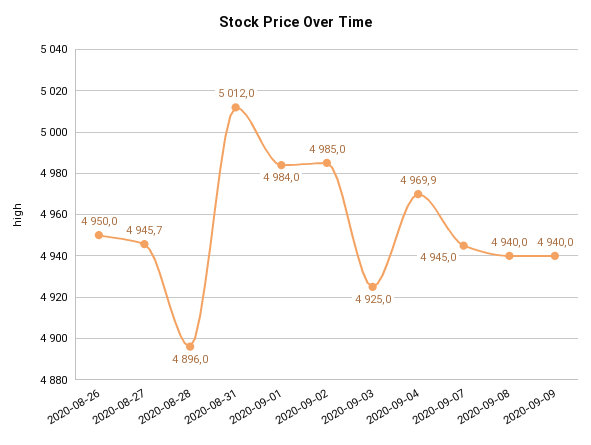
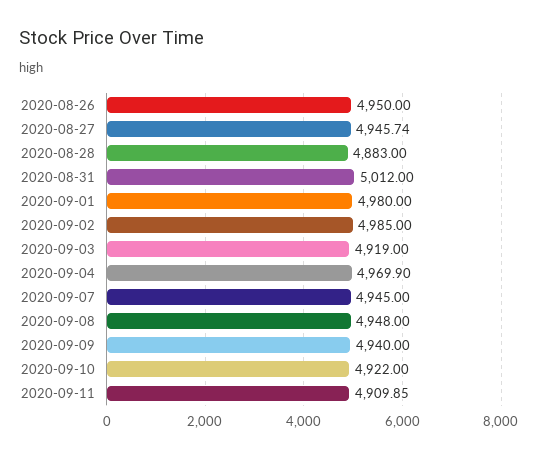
2020-08-28: 4896 -> 4883
2020-09-01: 4984 -> 4980
2020-09-03: 4925 -> 4919
2020-09-08: 4940 -> 4948
2020-09-10: none -> 4922
2020-09-11: none -> 4909.85

